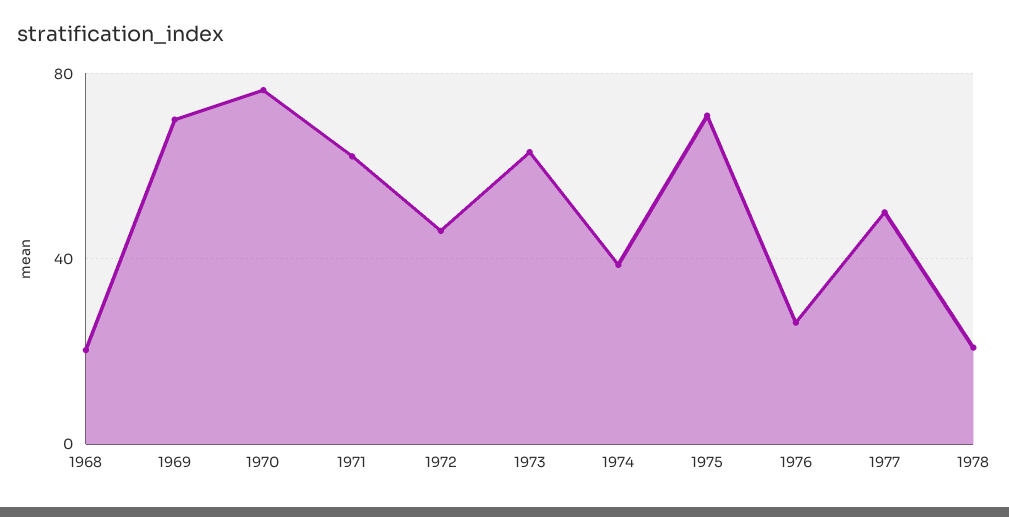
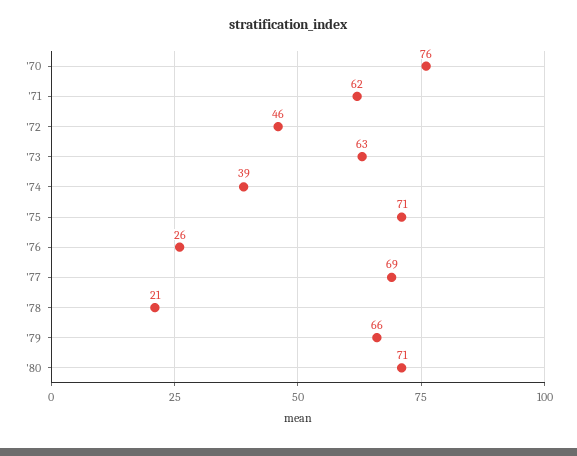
1968: 20 -> none
1969: 70 -> none
1977: 50 -> 69
'79: none -> 66
'80: none -> 71

